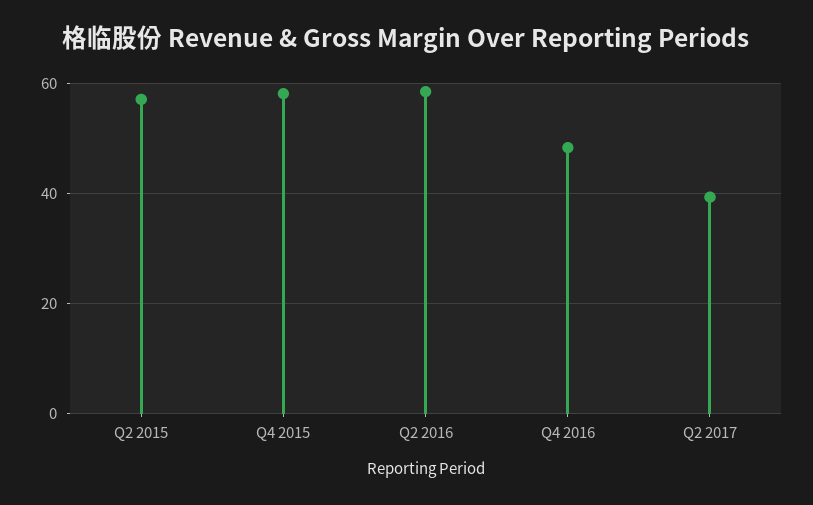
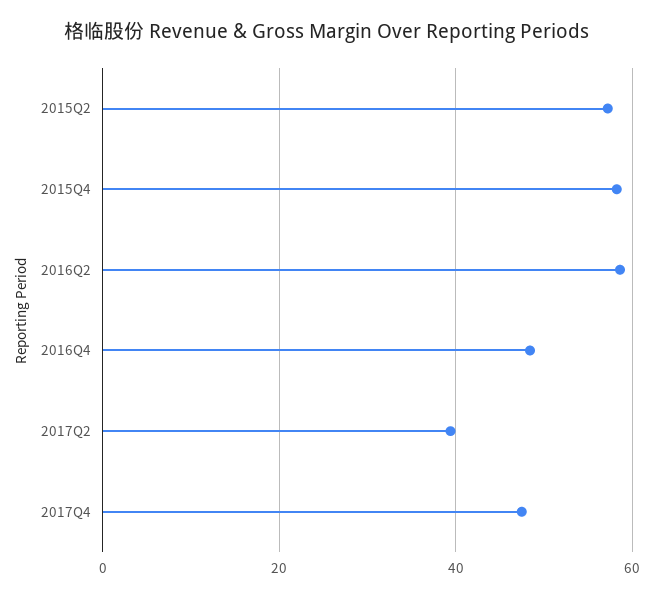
2017Q4: none -> 48

